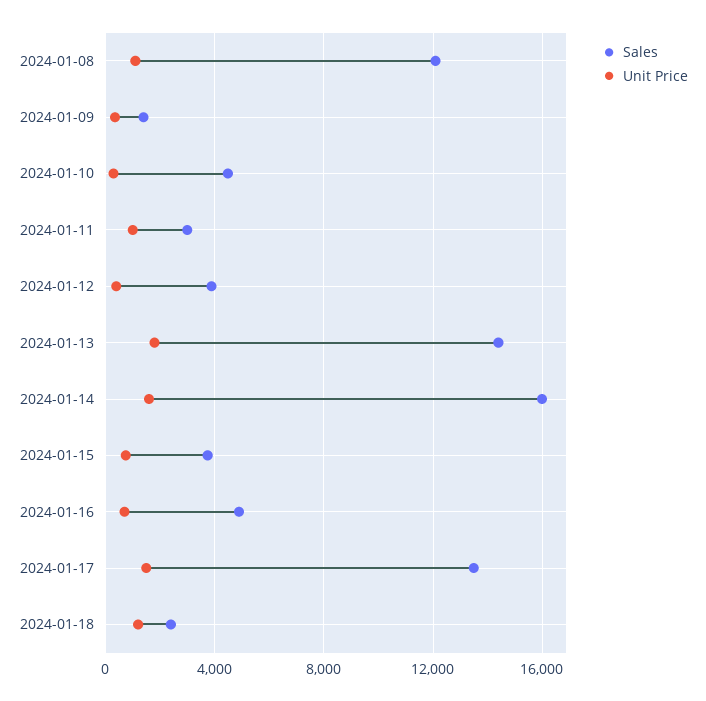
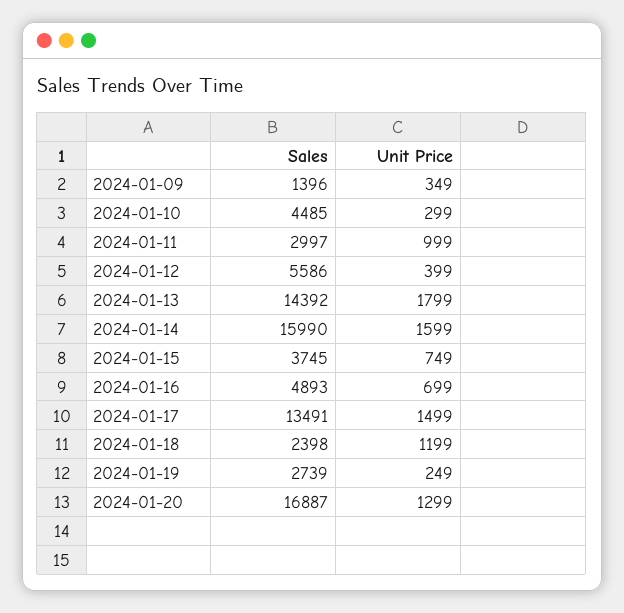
Sales, 2024-01-08: 12000 -> none
Unit Price, 2024-01-08: 1000 -> none
Sales, 2024-01-12: 4000 -> 5586
Sales, 2024-01-19: none -> 2739
Unit Price, 2024-01-19: none -> 249
Sales, 2024-01-20: none -> 16887
Unit Price, 2024-01-20: none -> 1299

